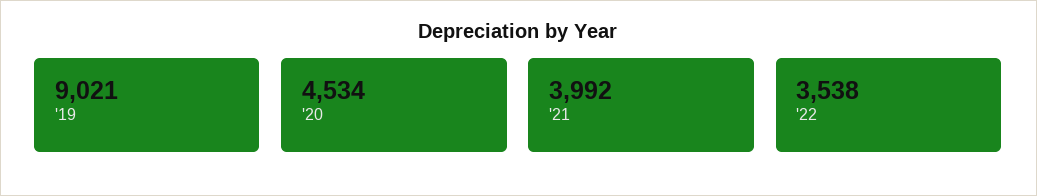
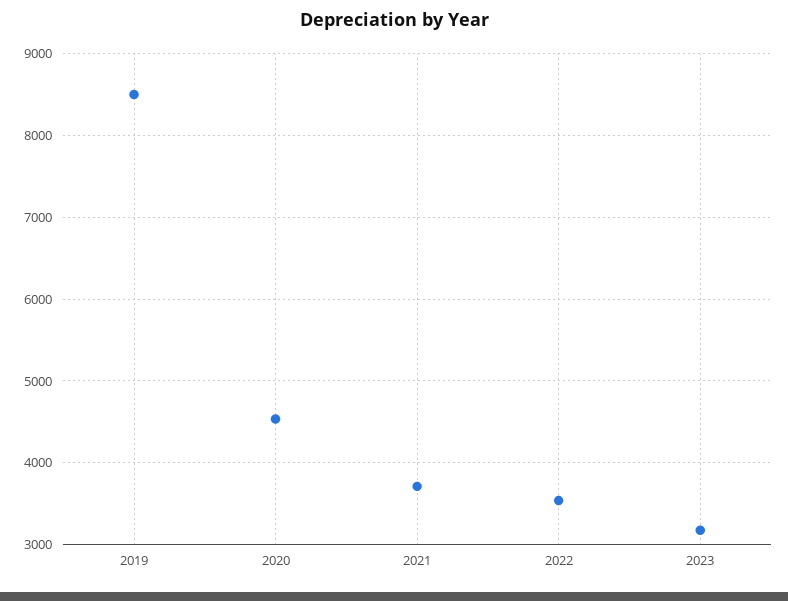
'19: 9021 -> 8500
'21: 3992 -> 3700
2023: none -> 3200

